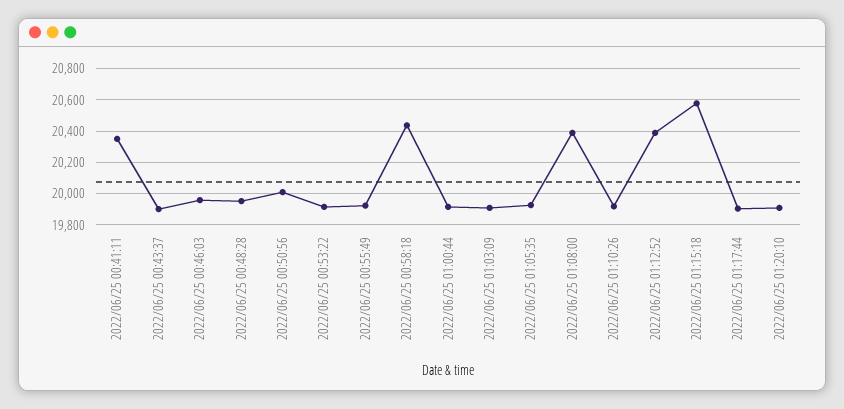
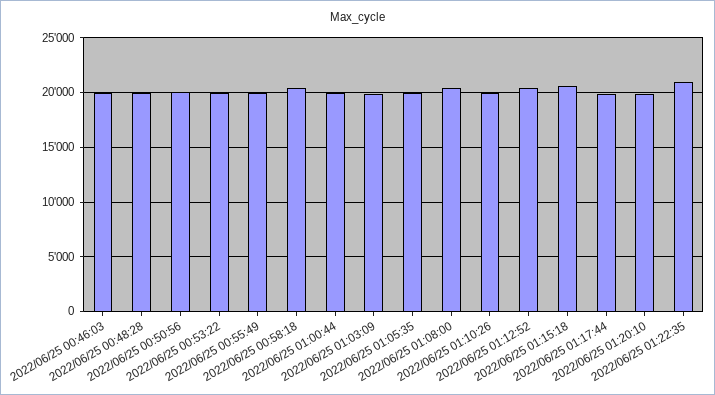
2022/06/25 00:41:11: 20350 -> none
2022/06/25 00:43:37: 19900 -> none
2022/06/25 01:22:35: none -> 21000

